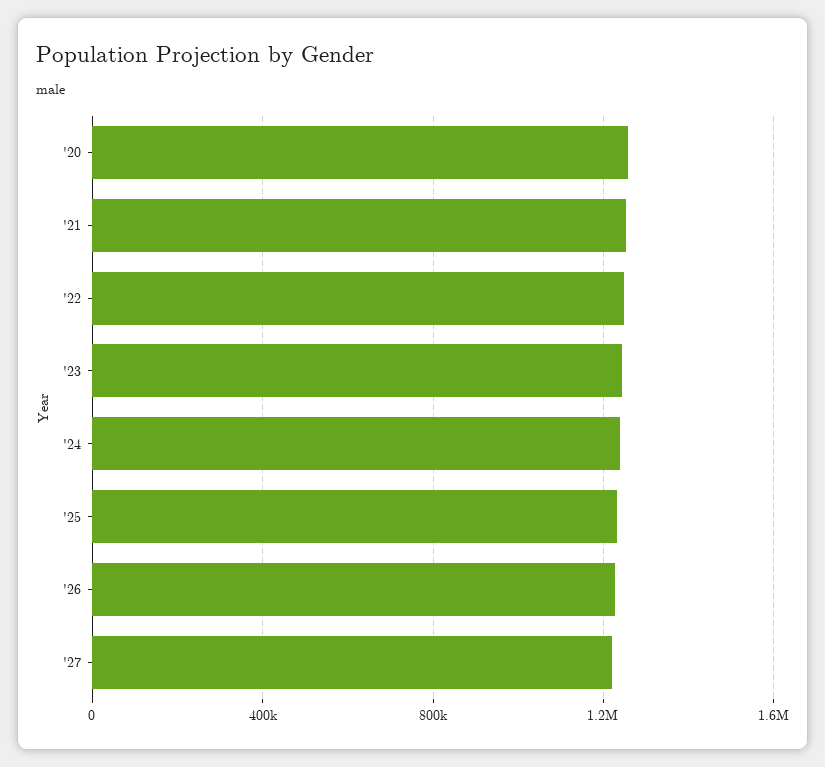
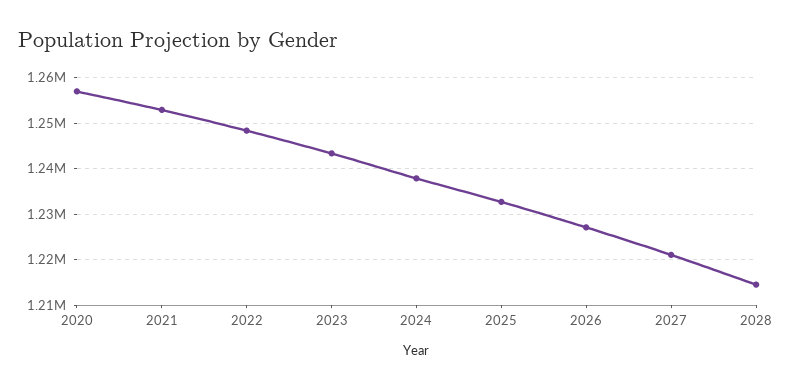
2028: none -> 1214000

